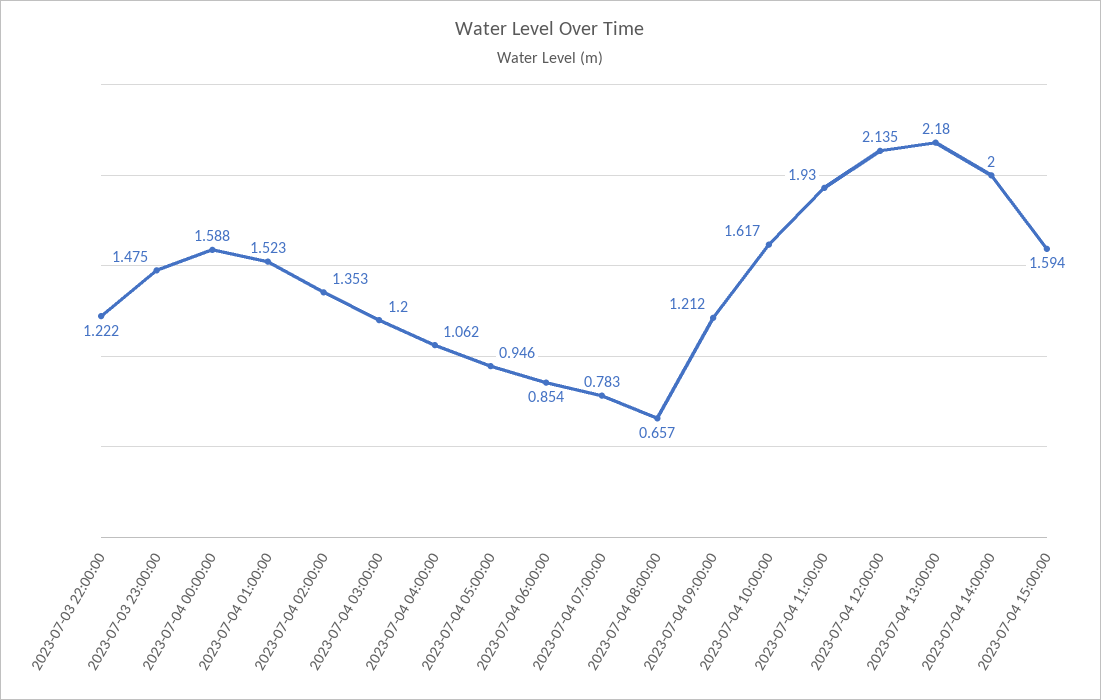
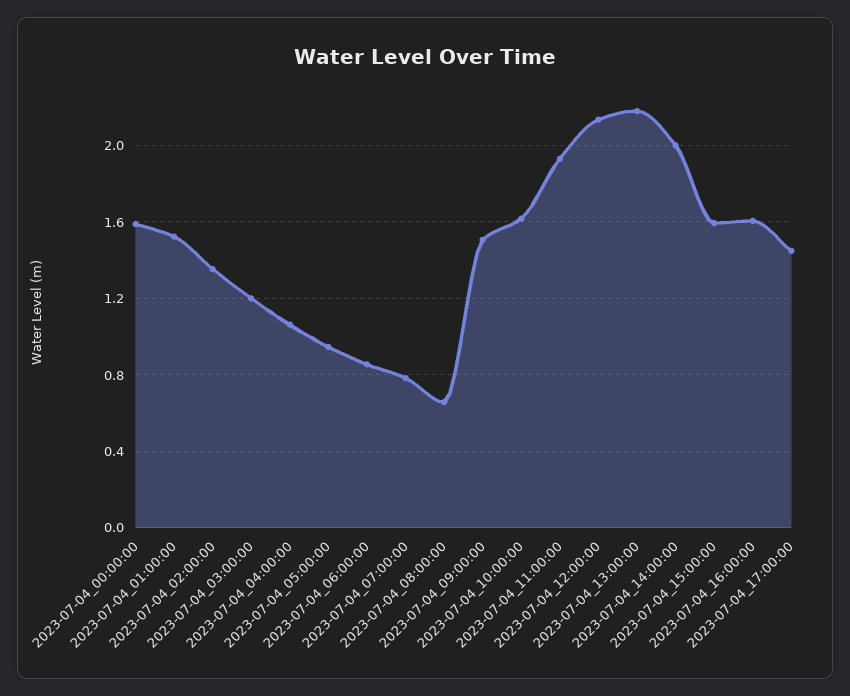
2023-07-03 22:00:00: 1.222 -> none
2023-07-03 23:00:00: 1.475 -> none
2023-07-04 09:00:00: 1.212 -> 1.5
2023-07-04_16:00:00: none -> 1.6
2023-07-04_17:00:00: none -> 1.45

